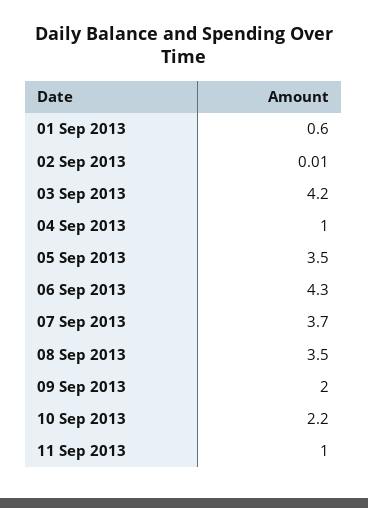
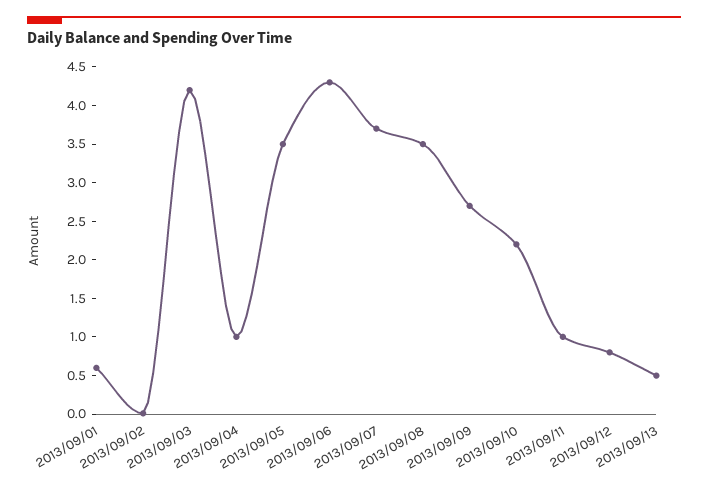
09 Sep 2013: 2 -> 2.75
2013/09/12: none -> 0.75
2013/09/13: none -> 0.5

